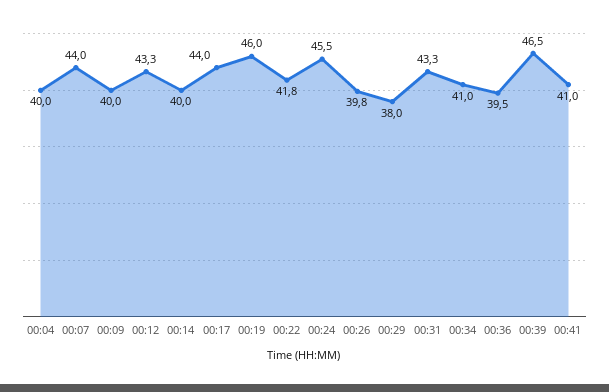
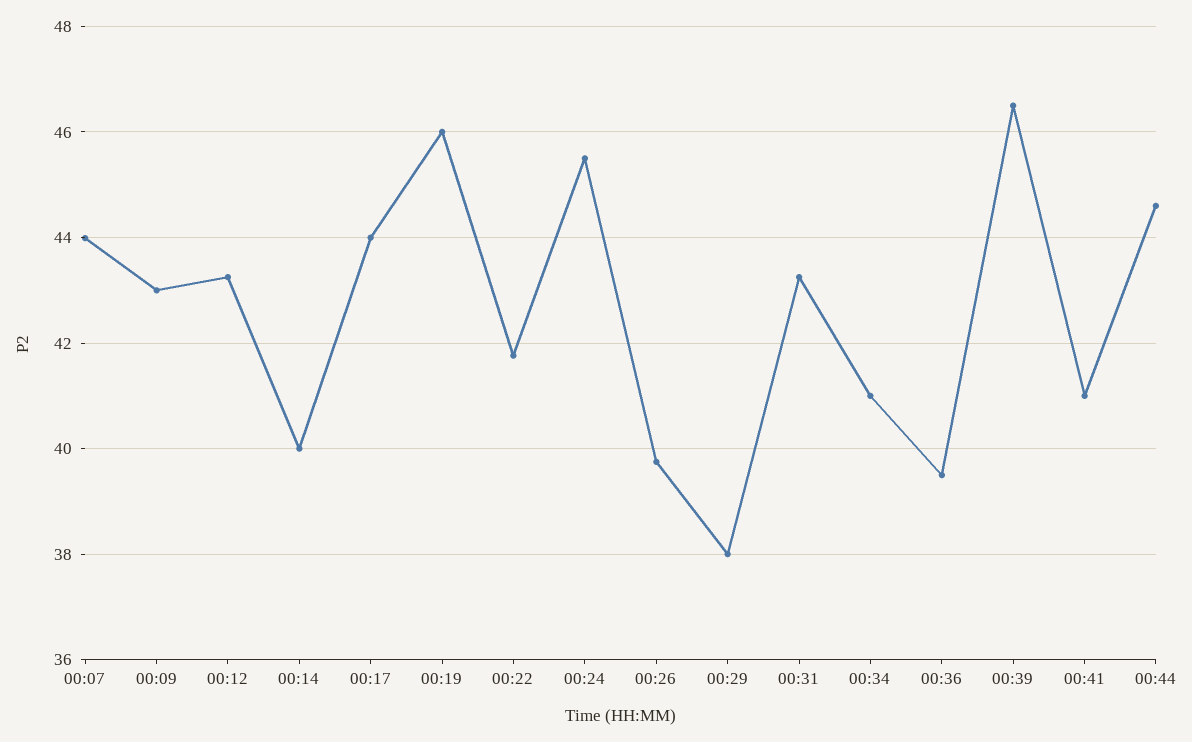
00:04: 40 -> none
00:09: 40 -> 43
00:44: none -> 44.6

